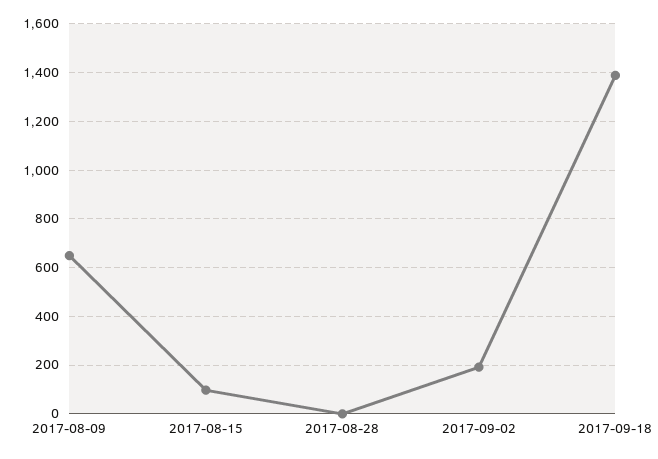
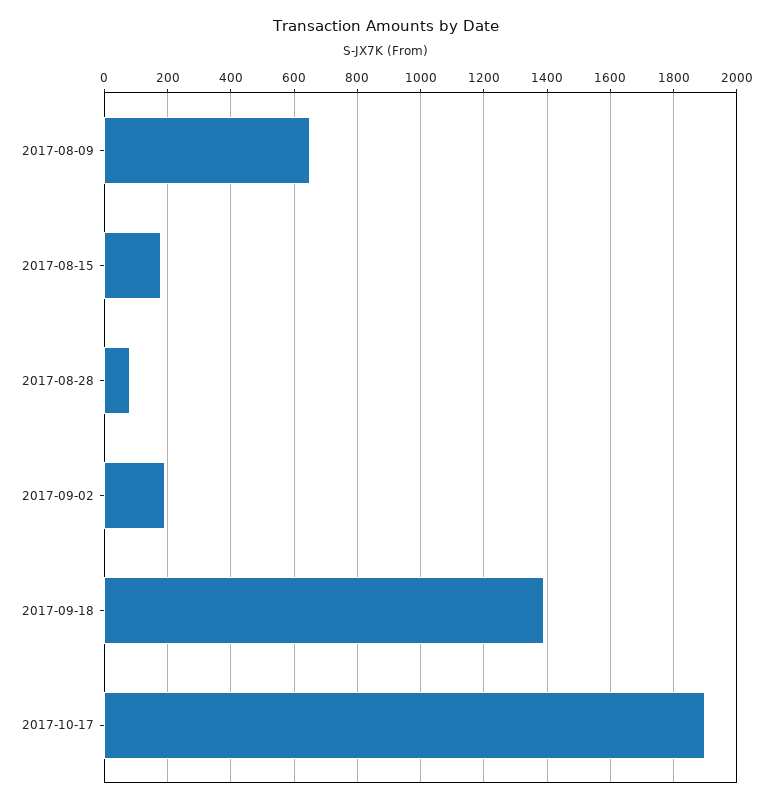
2017-08-15: 100 -> 180
2017-08-28: 0 -> 80
2017-10-17: none -> 1900

